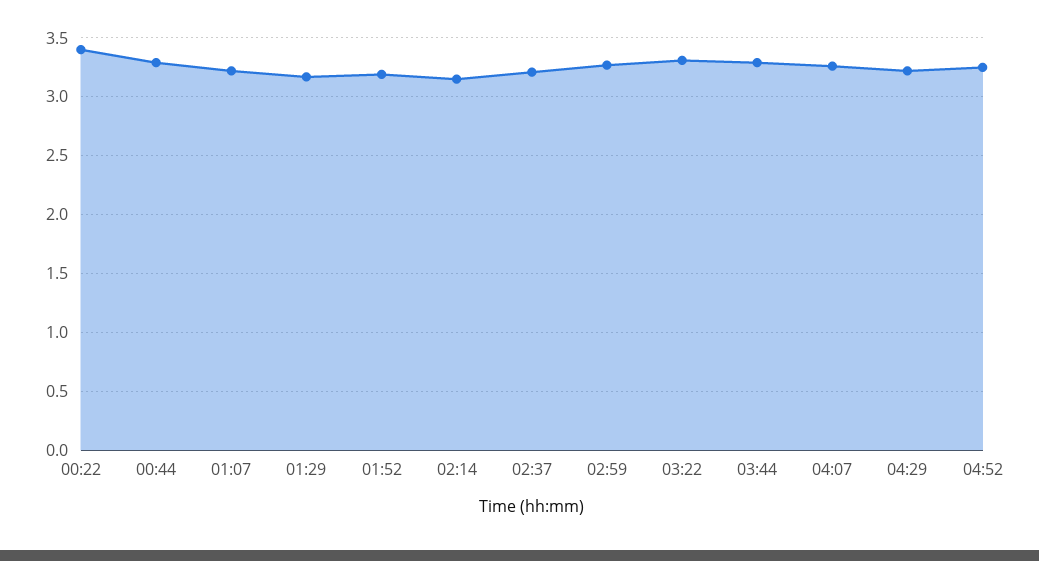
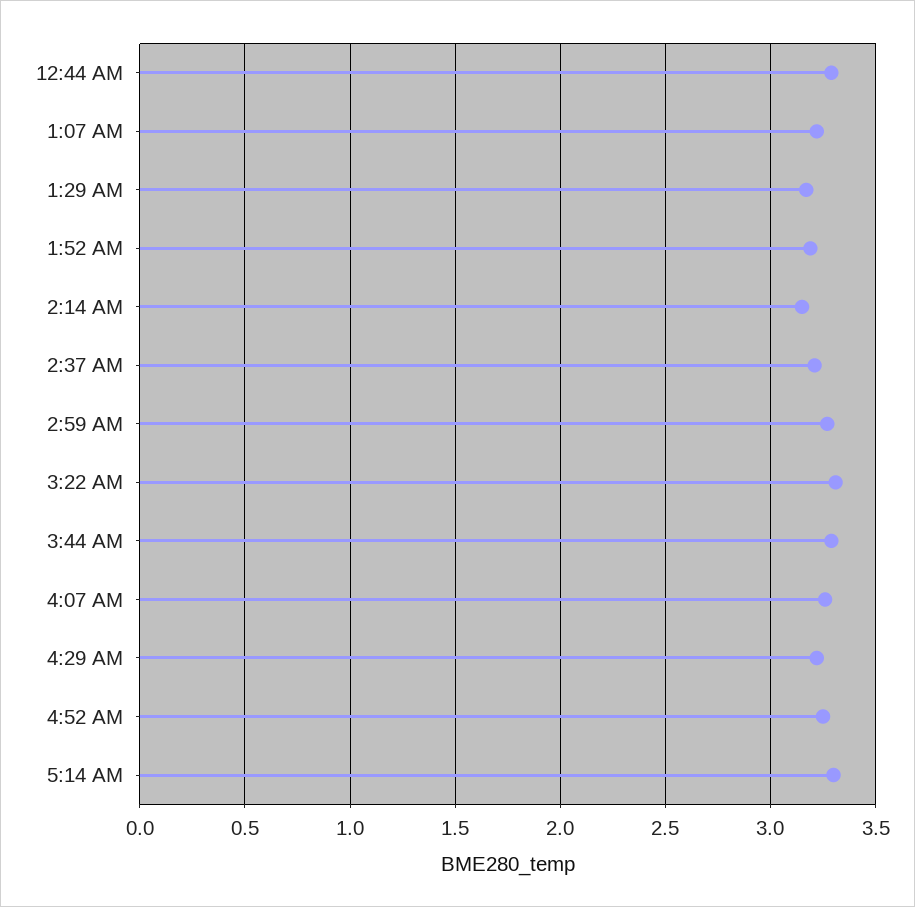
00:22: 3.4 -> none
5:14 AM: none -> 3.3

